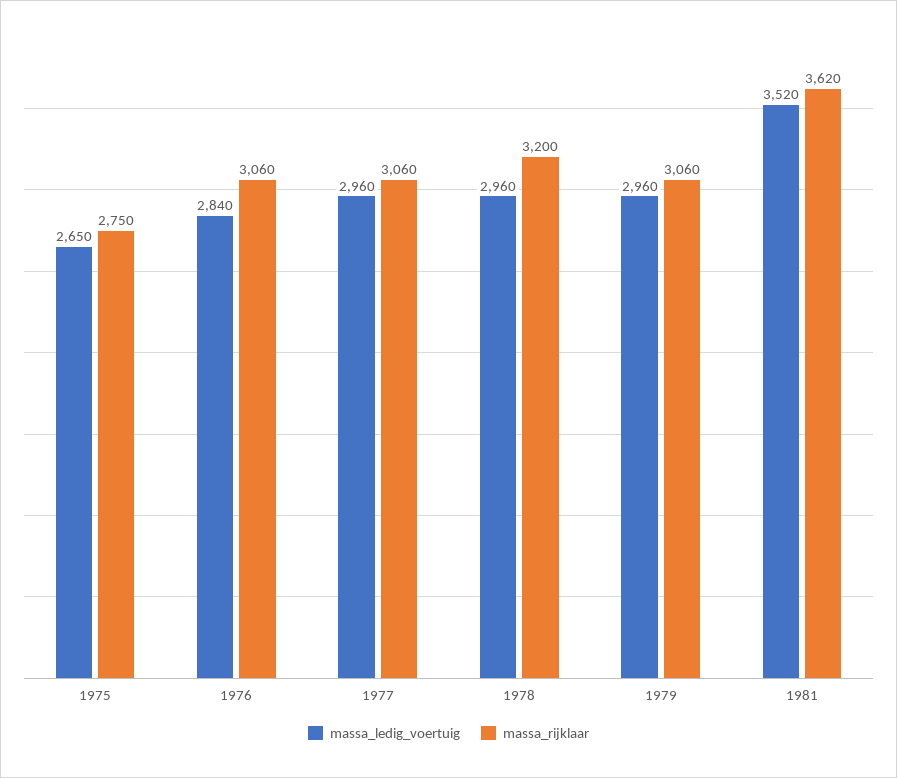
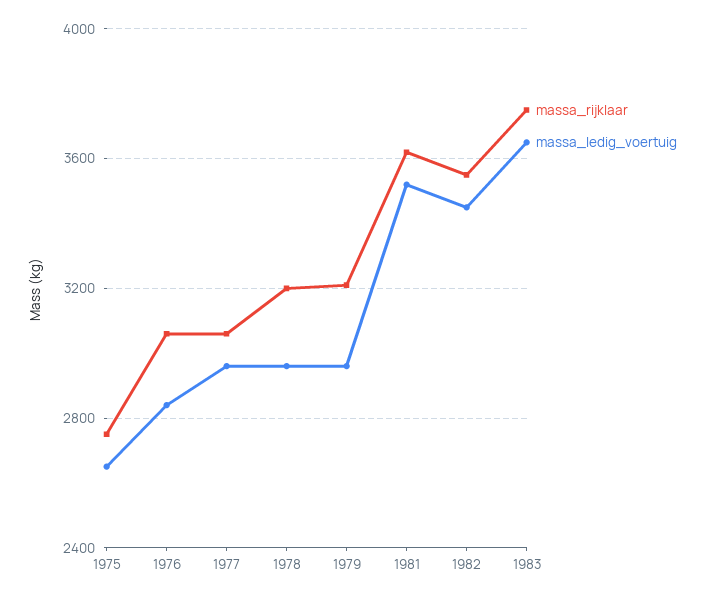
massa_rijklaar, 1979: 3060 -> 3200
massa_rijklaar, 1982: none -> 3550
massa_ledig_voertuig, 1982: none -> 3450
massa_rijklaar, 1983: none -> 3750
massa_ledig_voertuig, 1983: none -> 3650

